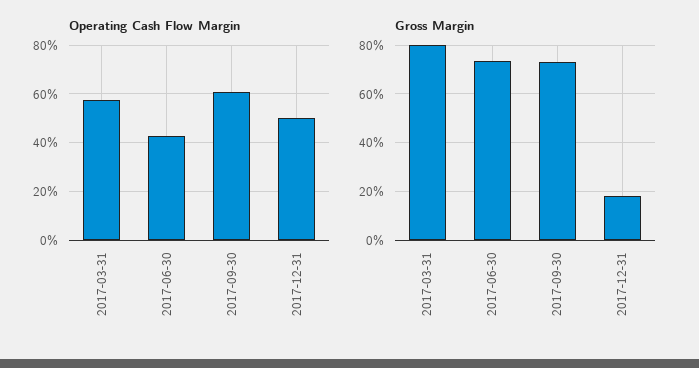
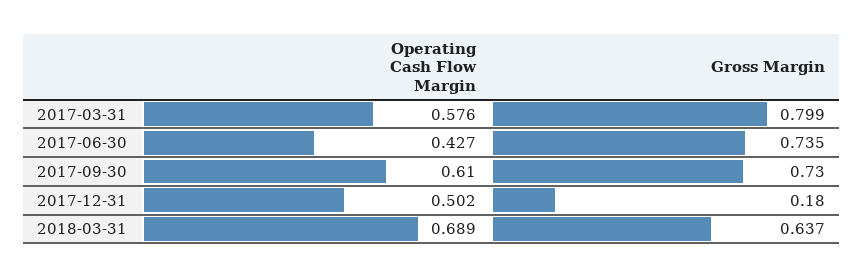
Operating Cash Flow Margin, 2018-03-31: none -> 0.689
Gross Margin, 2018-03-31: none -> 0.637

